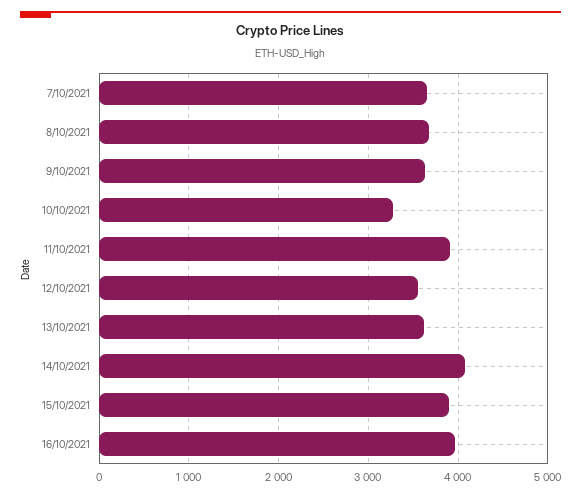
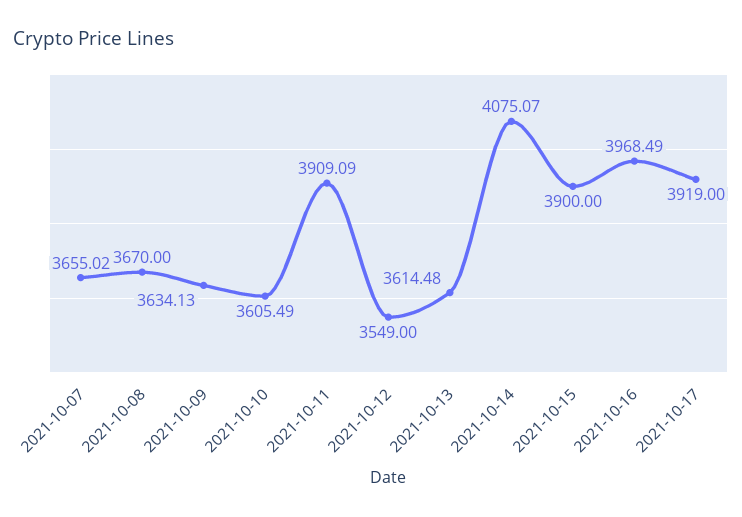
10/10/2021: 3300 -> 3605.49
2021-10-17: none -> 3919

